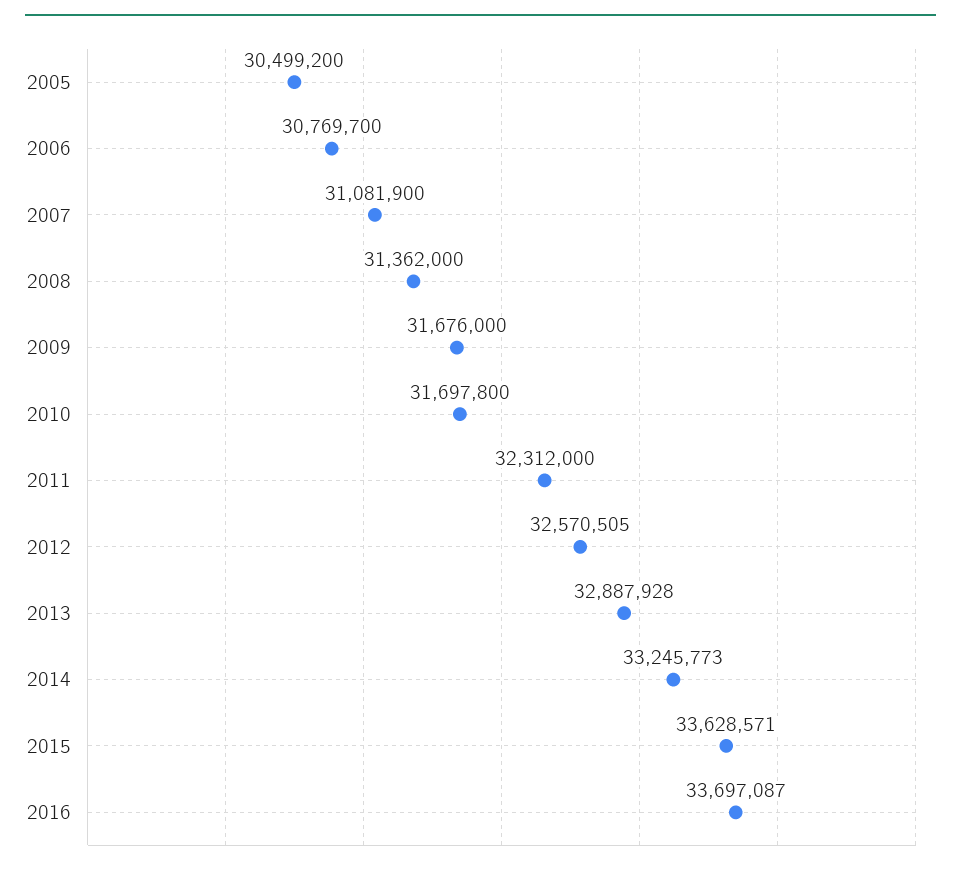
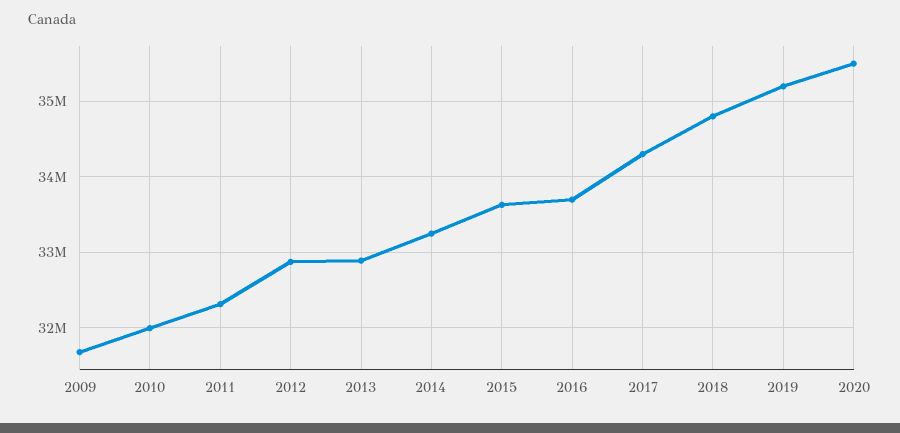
2005: 30499200 -> none
2006: 30769700 -> none
2007: 31081900 -> none
2008: 31362000 -> none
2010: 31697800 -> 32000000
2012: 32570505 -> 32900000
2017: none -> 34300000
2018: none -> 34800000
2019: none -> 35200000
2020: none -> 35500000

